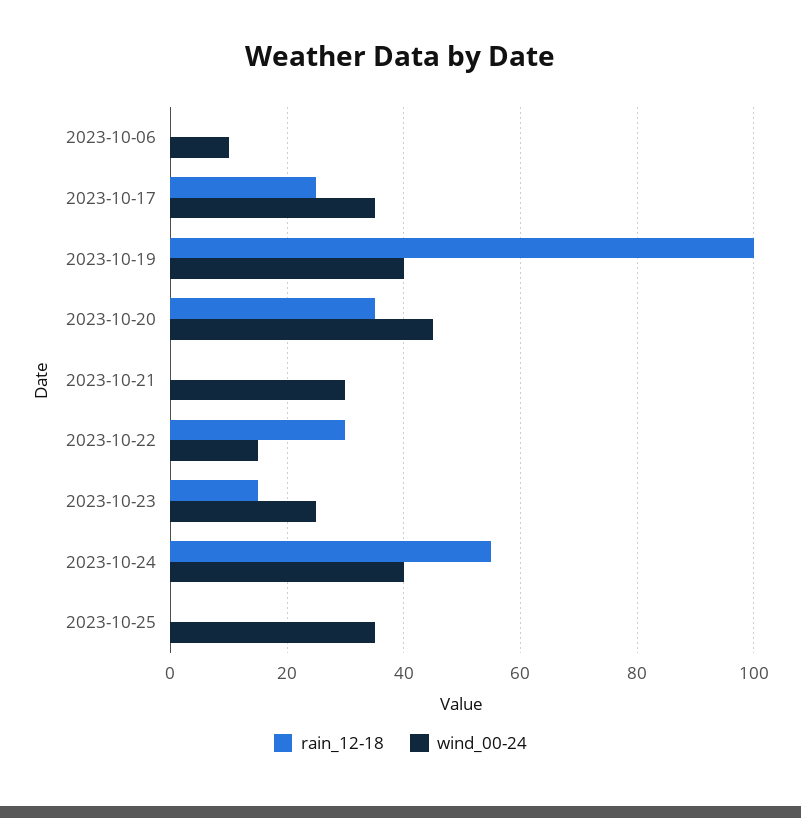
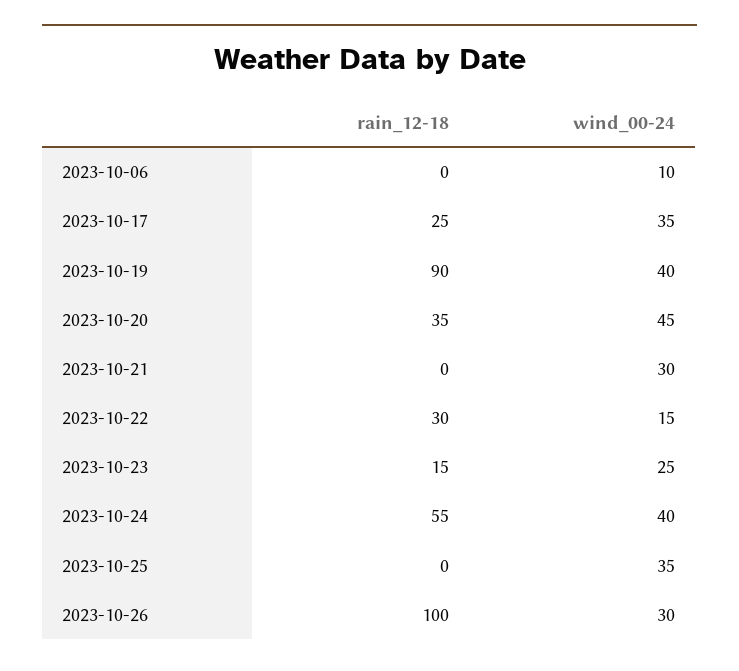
rain_12-18, 2023-10-19: 100 -> 90
rain_12-18, 2023-10-26: none -> 100
wind_00-24, 2023-10-26: none -> 30

